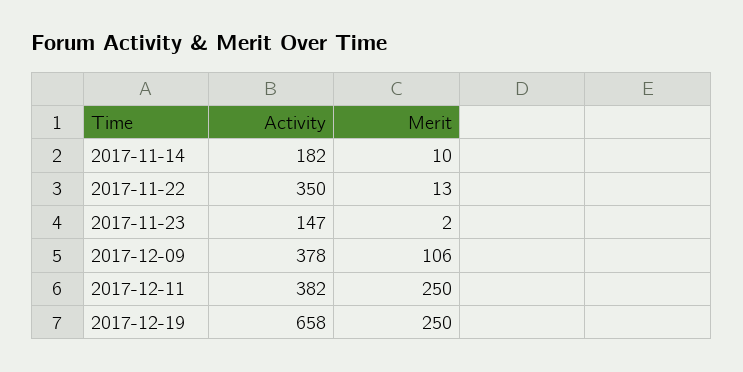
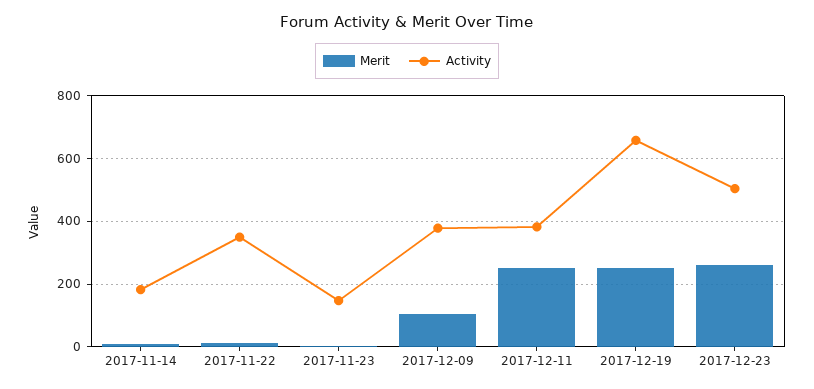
Merit, 2017-12-23: none -> 260
Activity, 2017-12-23: none -> 500

